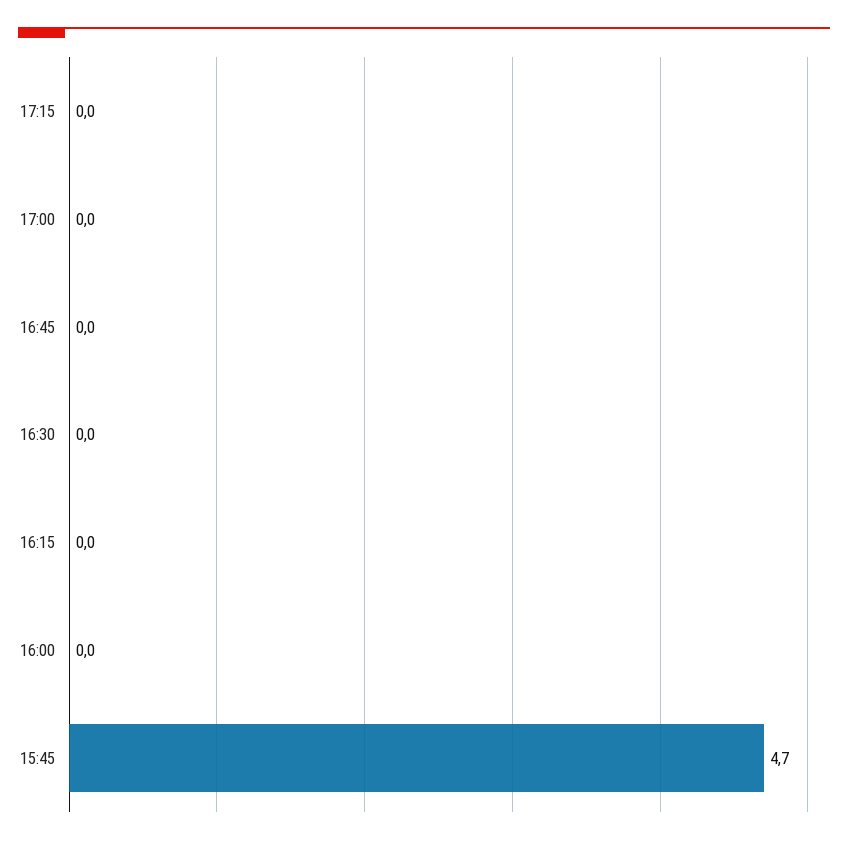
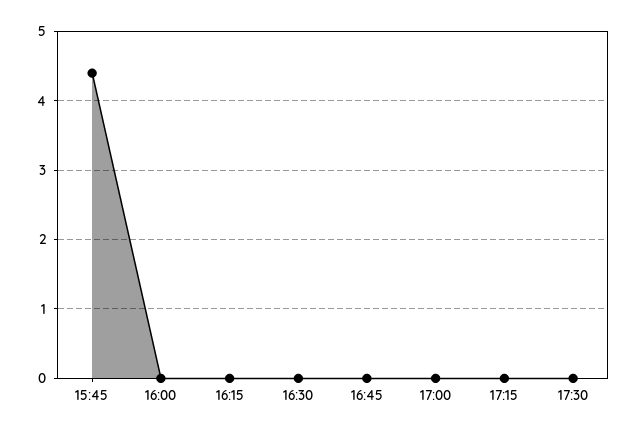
15:45: 4.7 -> 4.4
17:30: none -> 0

